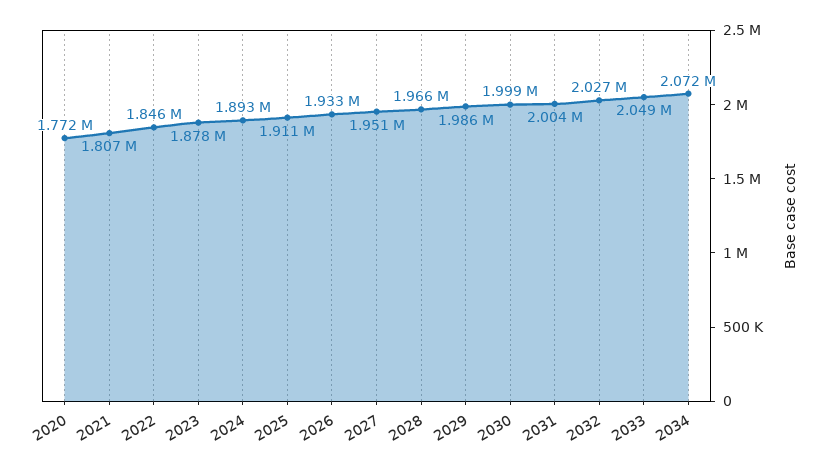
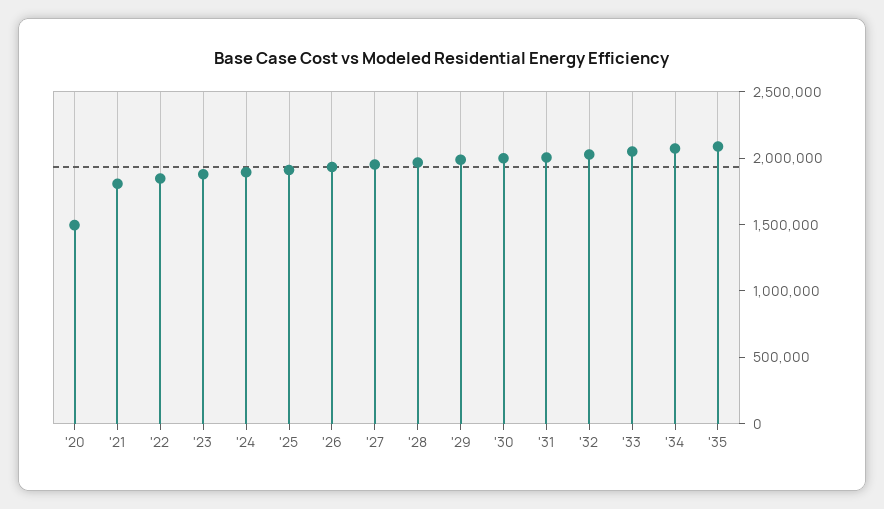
2020: 1772000 -> 1500000
'35: none -> 2100000

